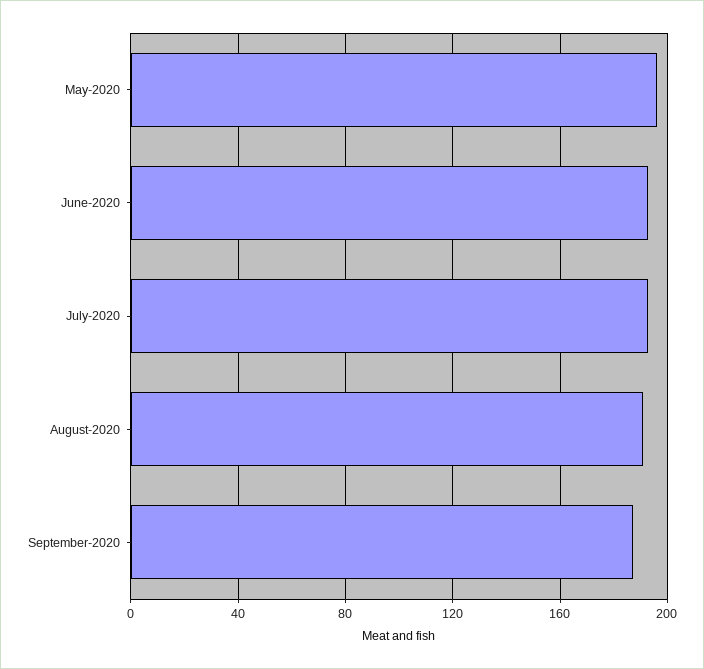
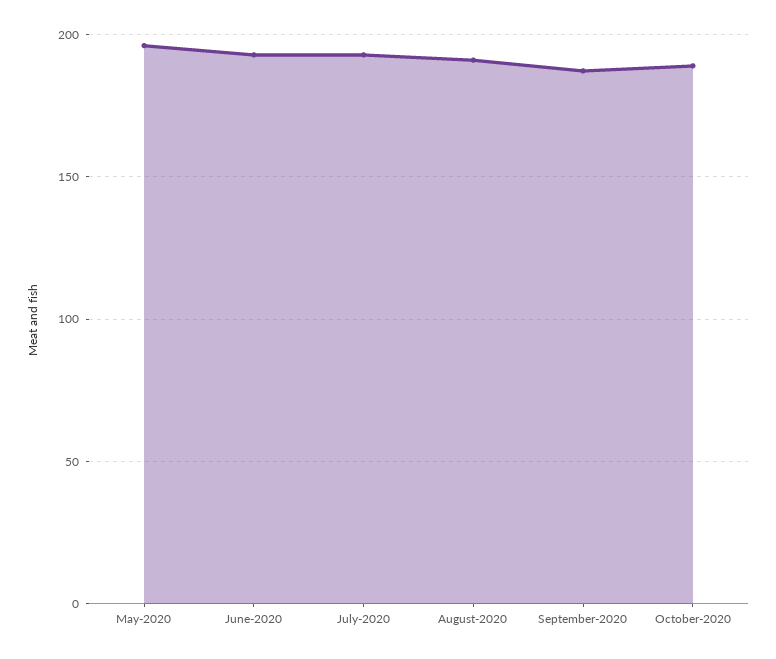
October-2020: none -> 190

